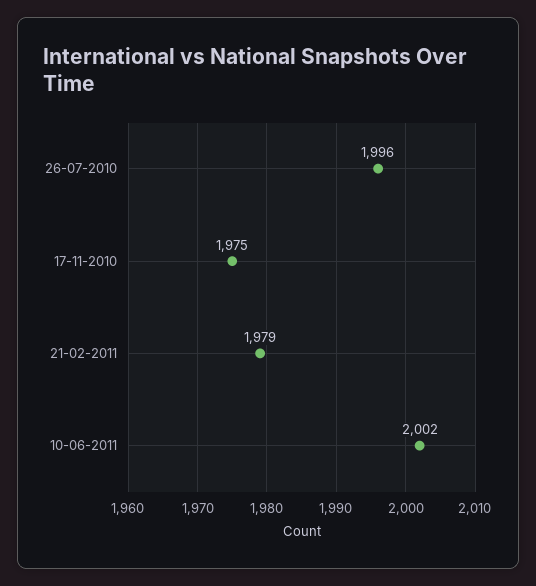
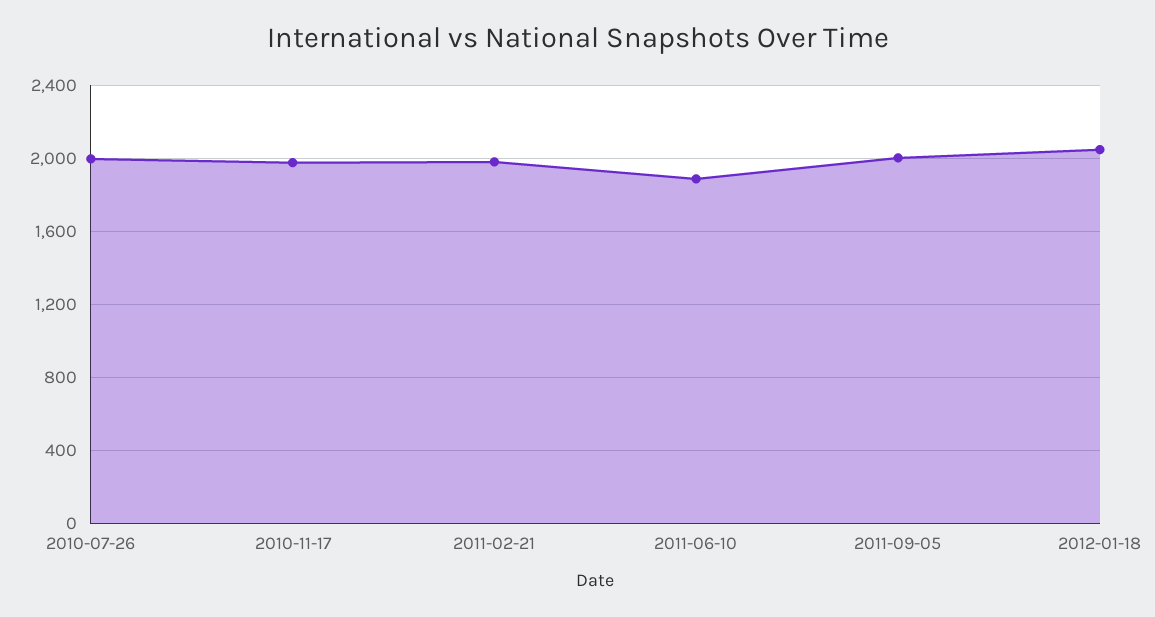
10-06-2011: 2002 -> 1900
2011-09-05: none -> 2000
2012-01-18: none -> 2050

